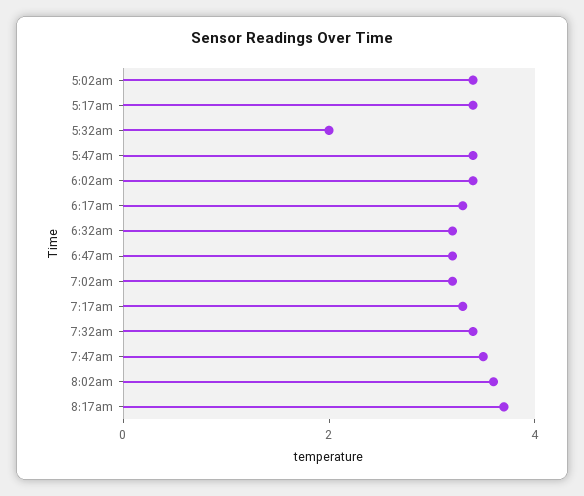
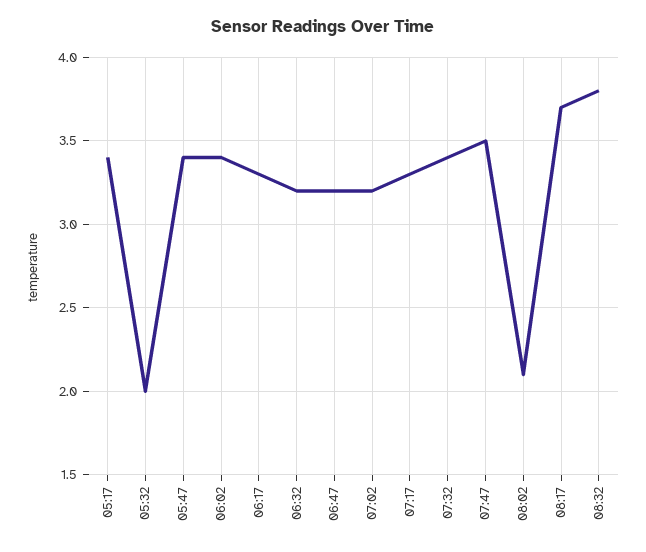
5:02am: 3.5 -> none
8:02am: 3.5 -> 2.1
08:32: none -> 3.8

